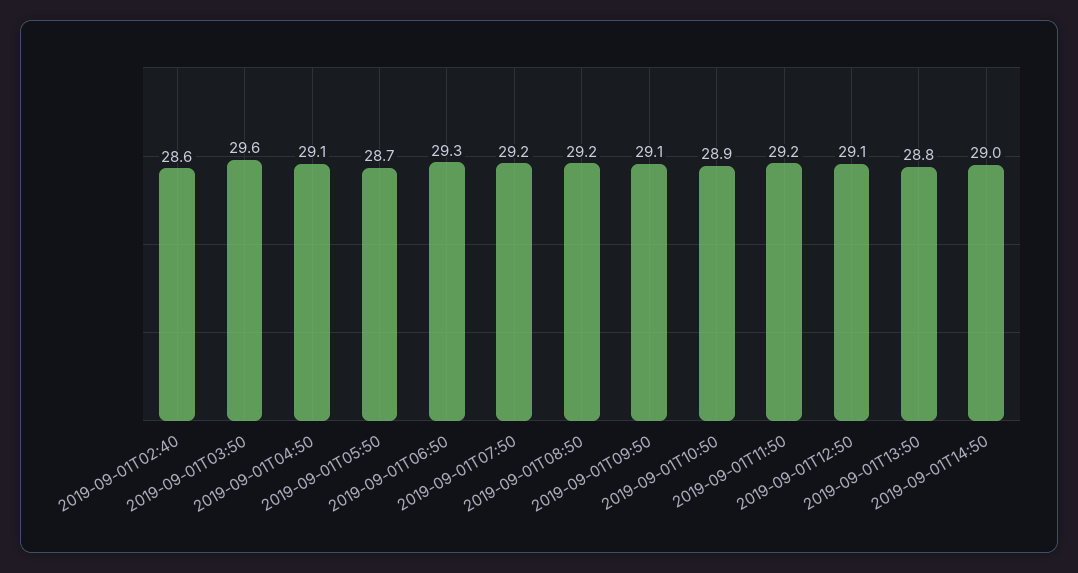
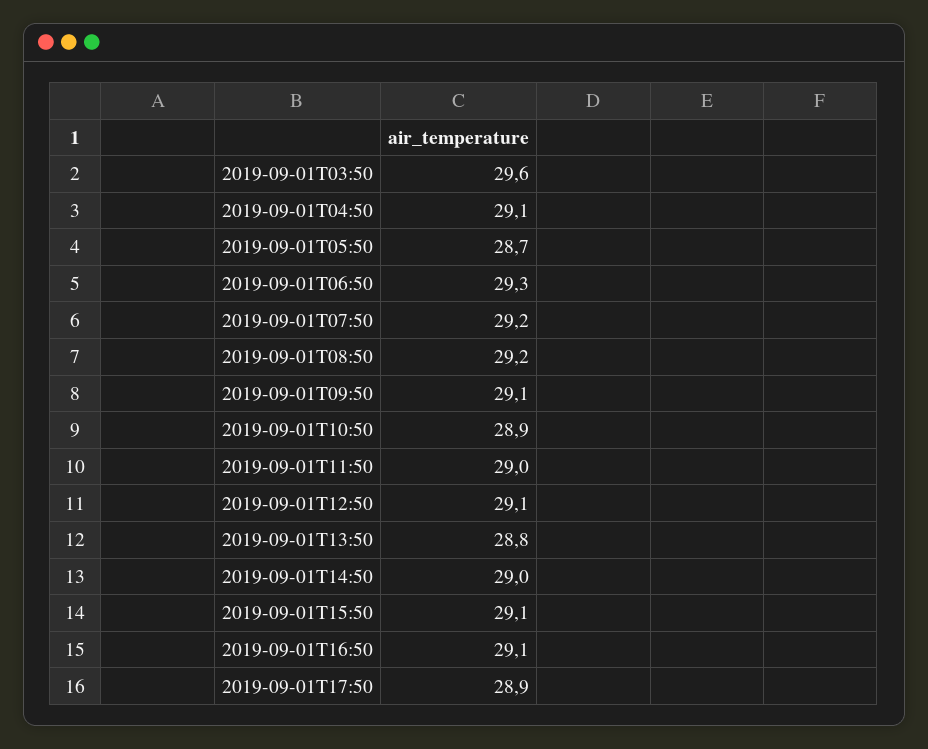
2019-09-01T02:40: 28.6 -> none
2019-09-01T11:50: 29.2 -> 29
2019-09-01T15:50: none -> 29.1
2019-09-01T16:50: none -> 29.1
2019-09-01T17:50: none -> 28.9

